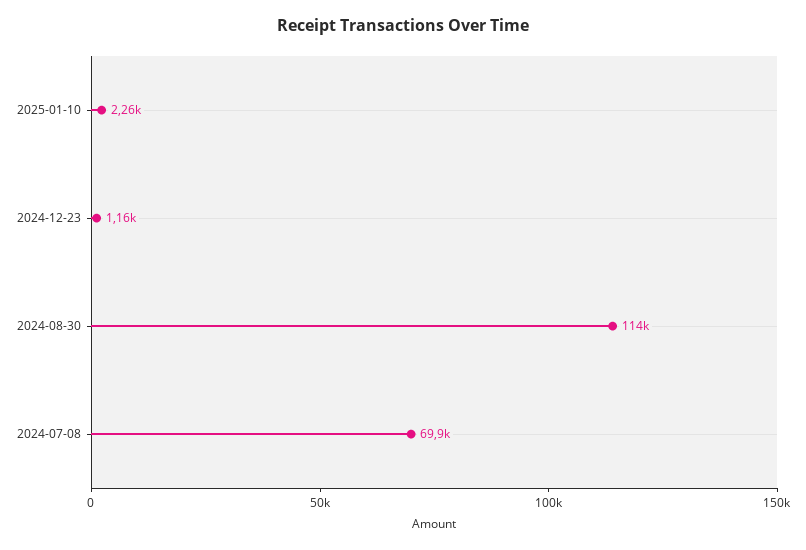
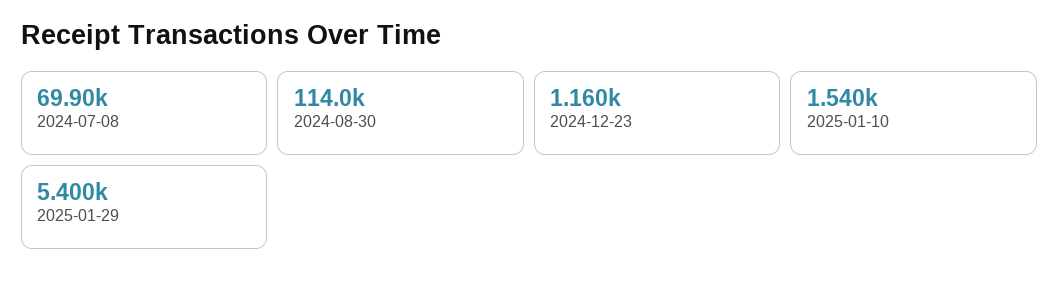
2025-01-10: 2260 -> 1540
2025-01-29: none -> 5400

